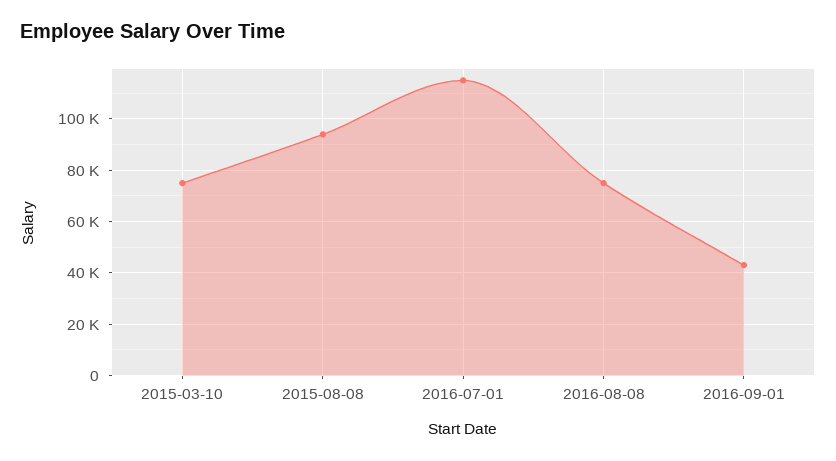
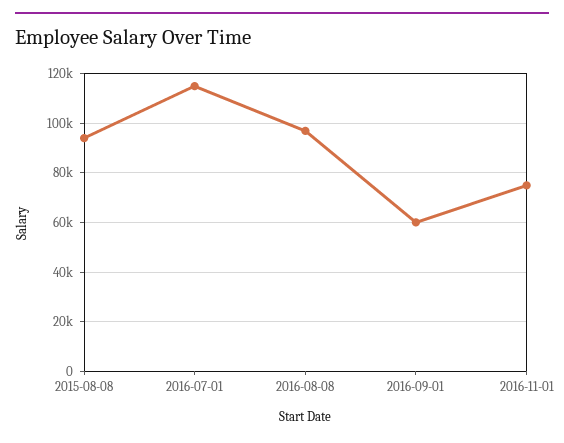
2015-03-10: 75000 -> none
2016-08-08: 75000 -> 97500
2016-09-01: 42500 -> 60000
2016-11-01: none -> 75000

